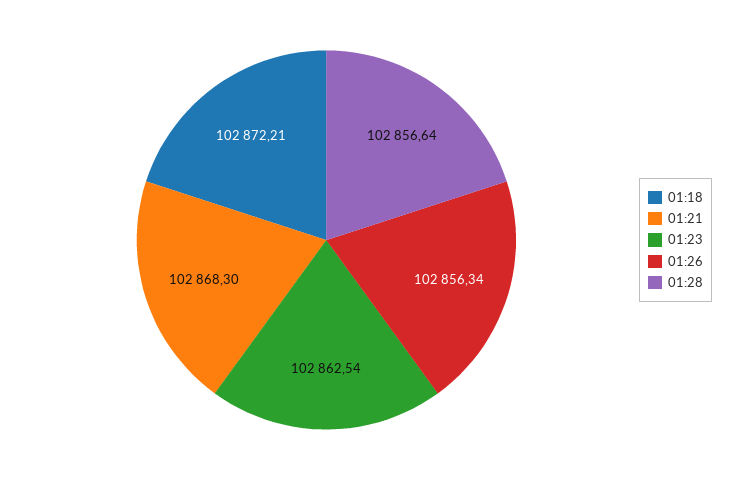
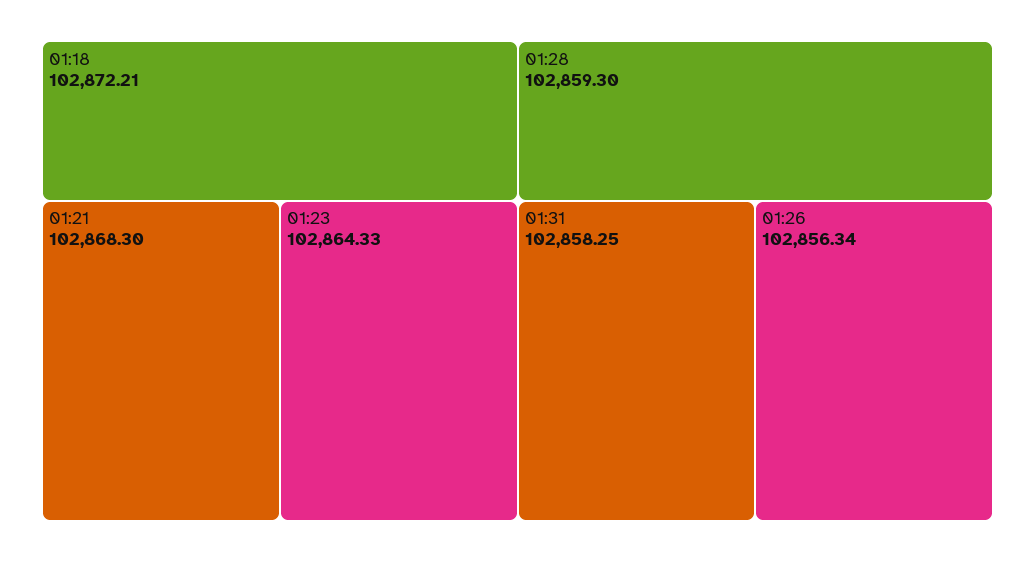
01:23: 102862.54 -> 102864.33
01:28: 102856.64 -> 102859.3
01:31: none -> 102858.25

